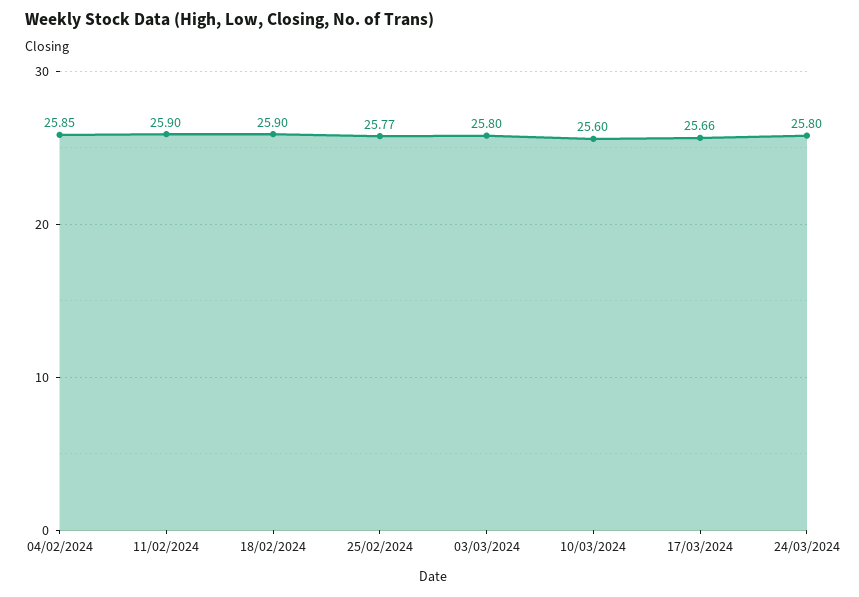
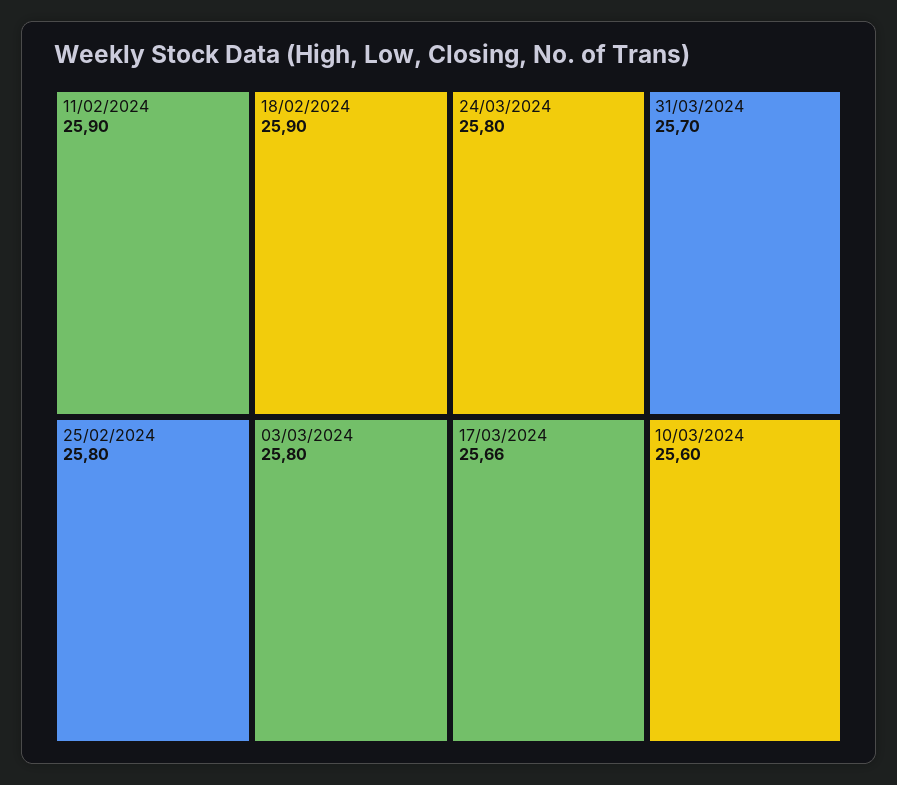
04/02/2024: 25.85 -> none
25/02/2024: 25.77 -> 25.8
31/03/2024: none -> 25.7

